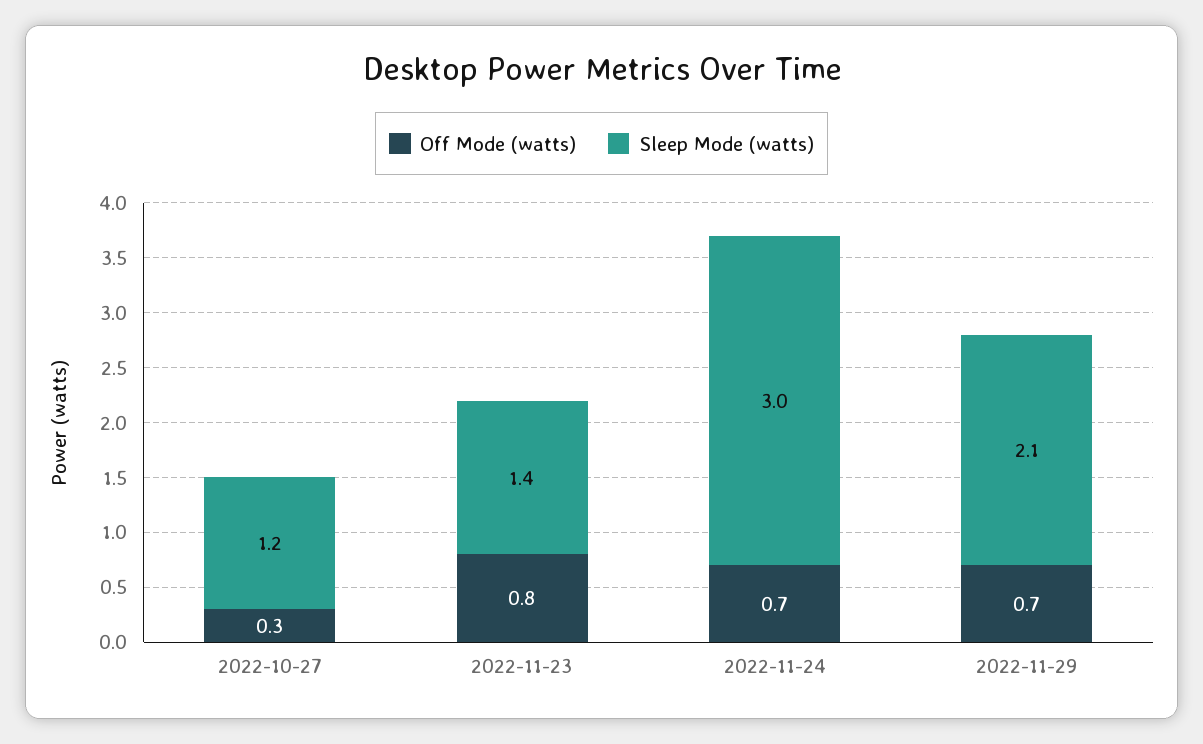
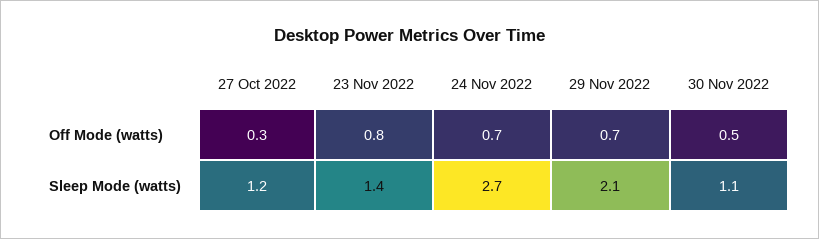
Sleep Mode (watts), 2022-11-24: 3 -> 2.7
Off Mode (watts), 30 Nov 2022: none -> 0.5
Sleep Mode (watts), 30 Nov 2022: none -> 1.1

